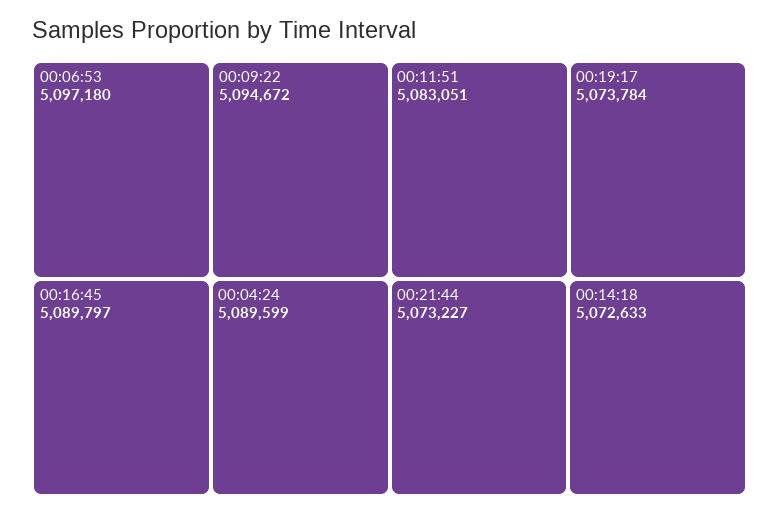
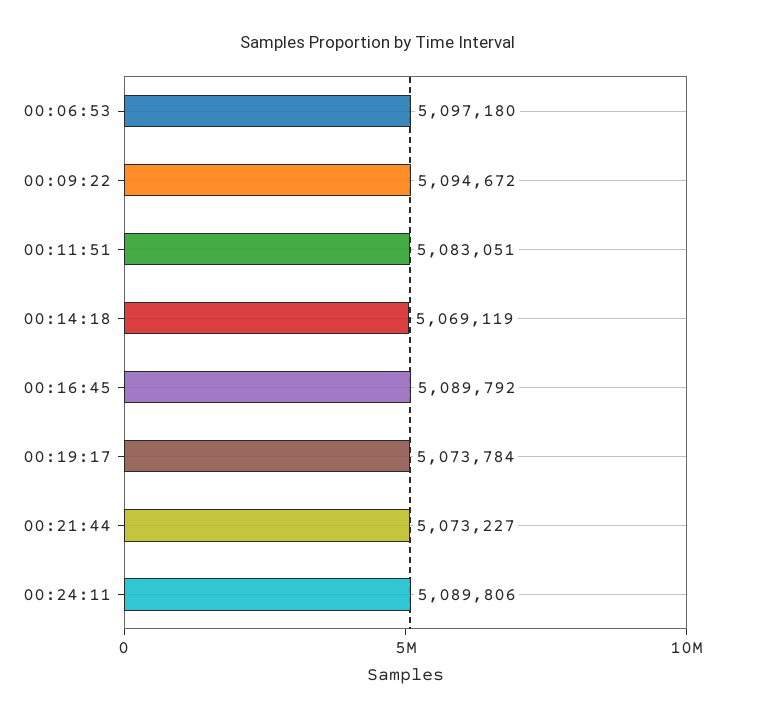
00:16:45: 5089797 -> 5089792
00:04:24: 5089599 -> none
00:14:18: 5072633 -> 5069119
00:24:11: none -> 5089806

